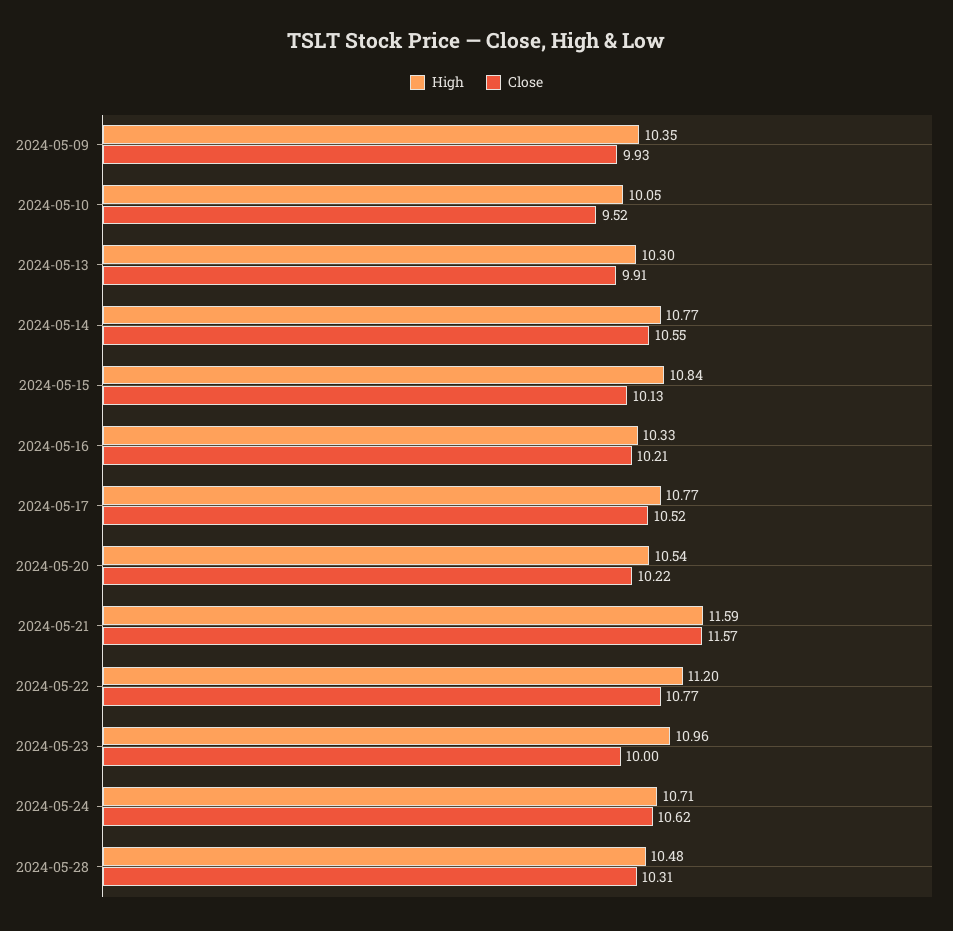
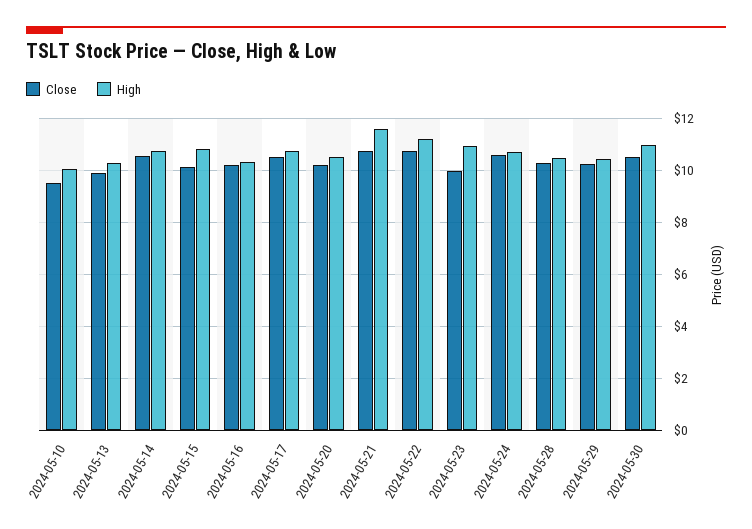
High, 2024-05-09: 10.35 -> none
Close, 2024-05-09: 9.93 -> none
Close, 2024-05-21: 11.57 -> 10.75
Close, 2024-05-29: none -> 10.25
High, 2024-05-29: none -> 10.5
Close, 2024-05-30: none -> 10.5
High, 2024-05-30: none -> 11

